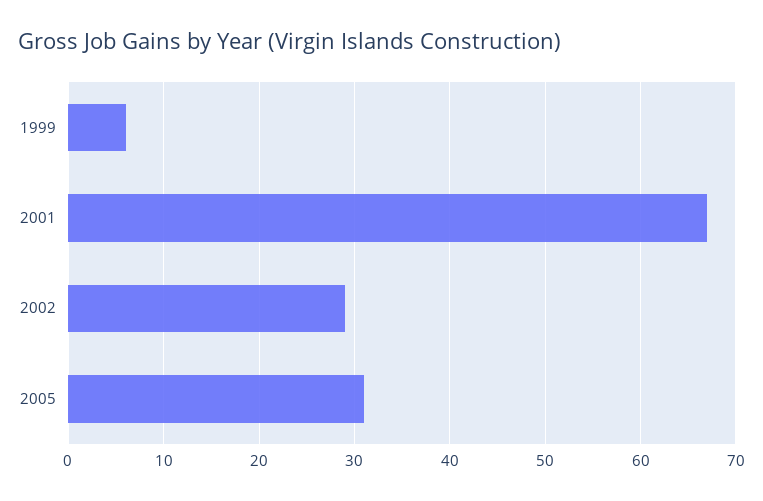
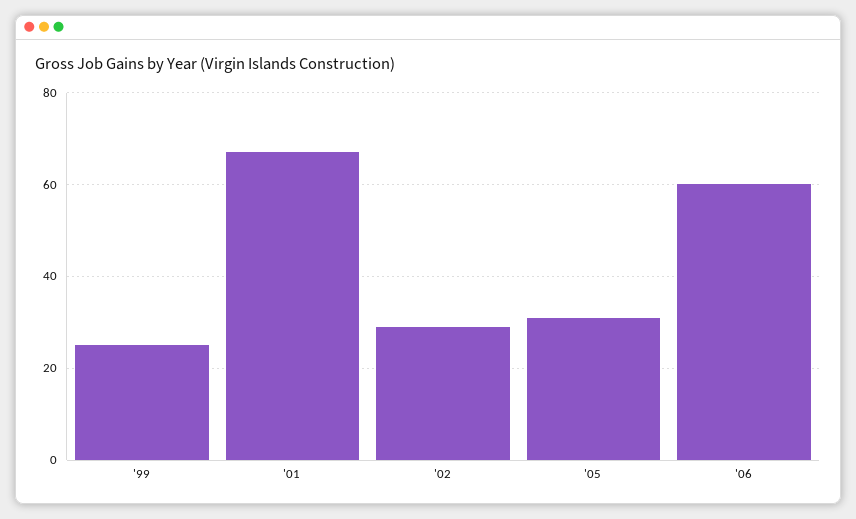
1999: 6 -> 25
'06: none -> 60

